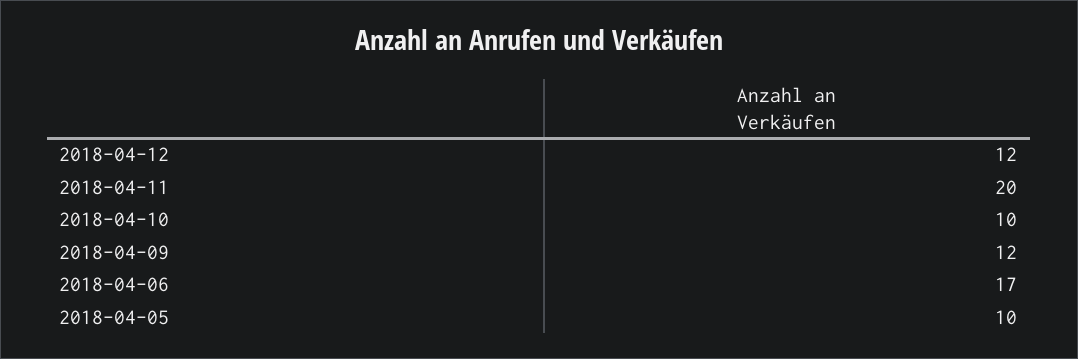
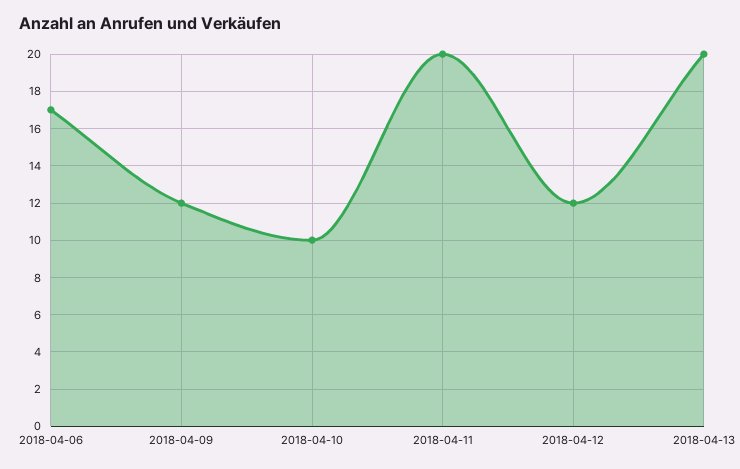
2018-04-05: 10 -> none
2018-04-13: none -> 20

